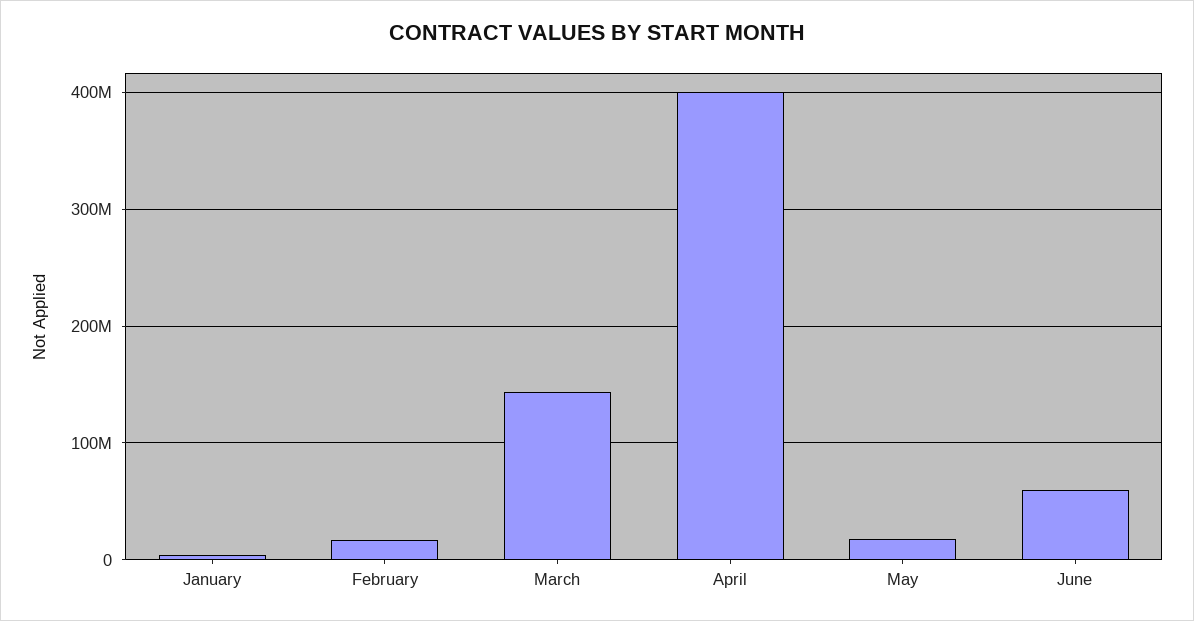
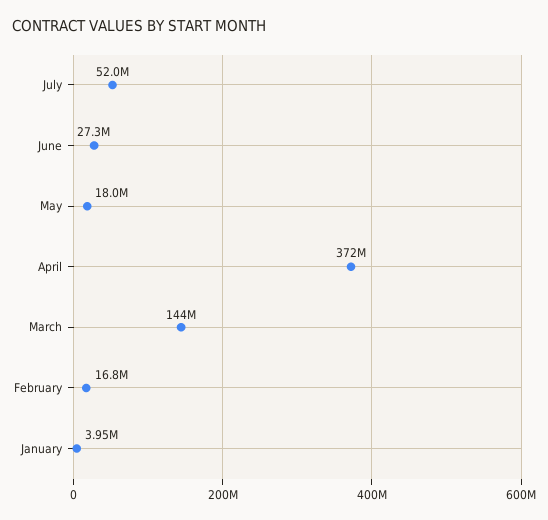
April: 400000000 -> 372000000
June: 60000000 -> 27300000
July: none -> 52000000

